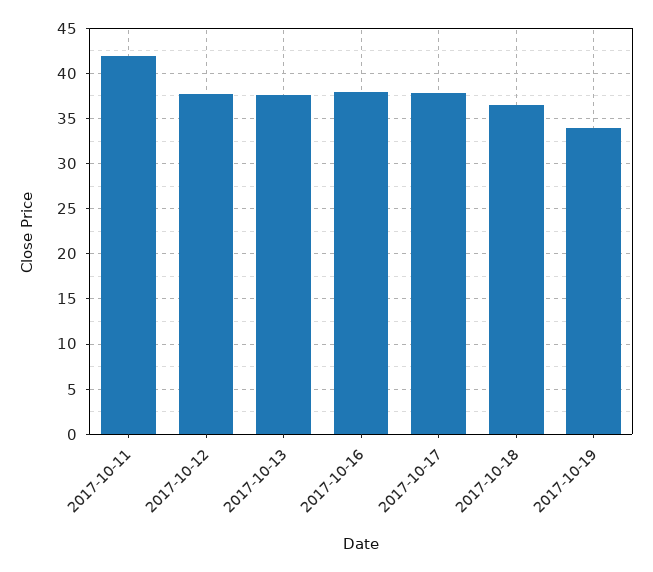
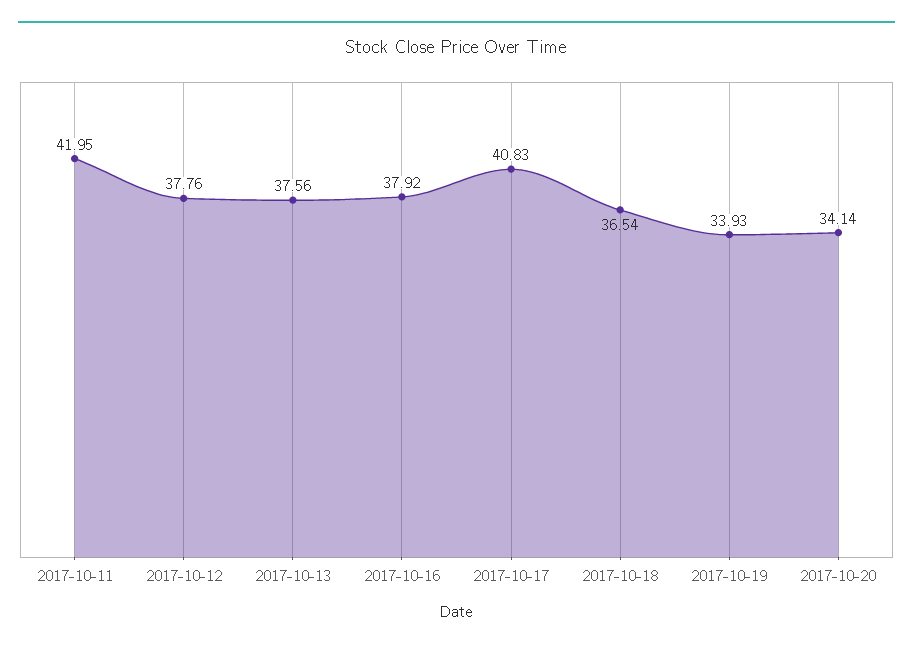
2017-10-17: 38 -> 40.83
2017-10-20: none -> 34.14

